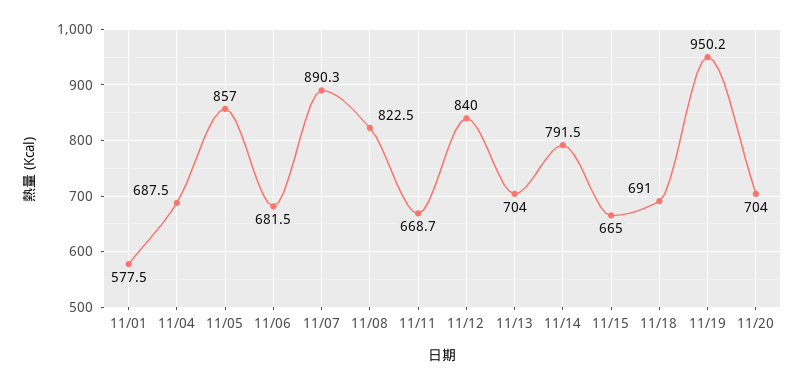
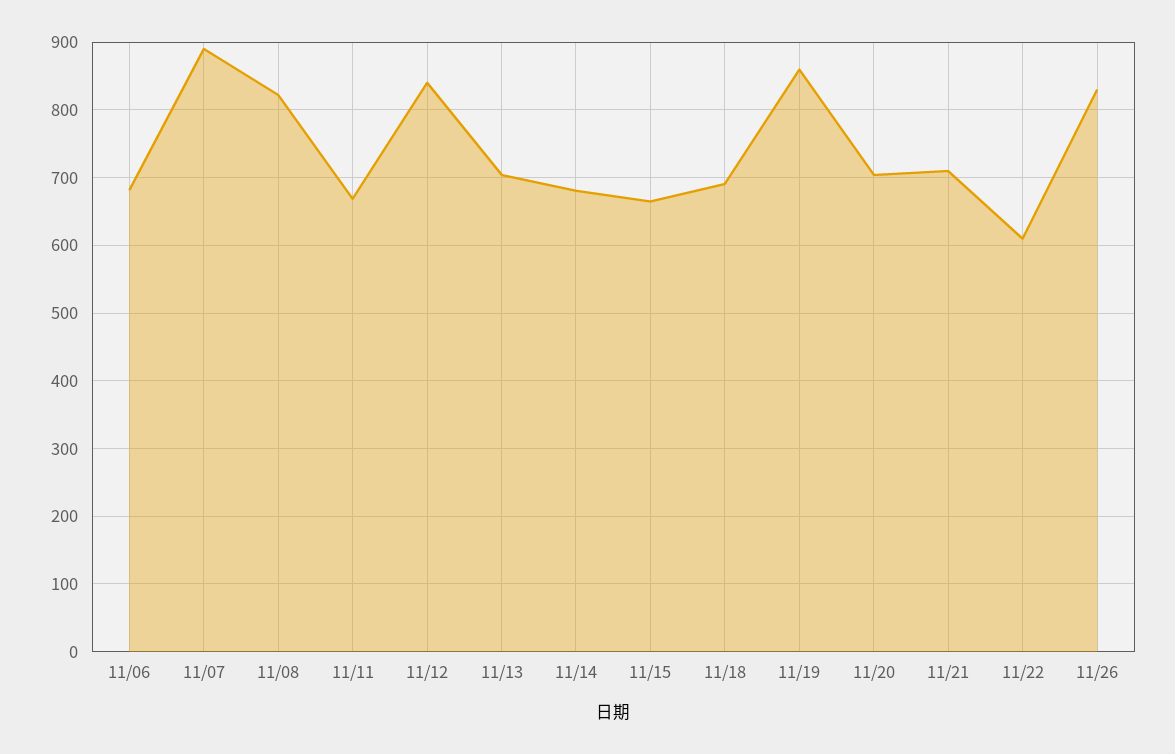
11/01: 577.5 -> none
11/04: 687.5 -> none
11/05: 857 -> none
11/14: 791.5 -> 680
11/19: 950.2 -> 860
11/21: none -> 710
11/22: none -> 610
11/26: none -> 830

